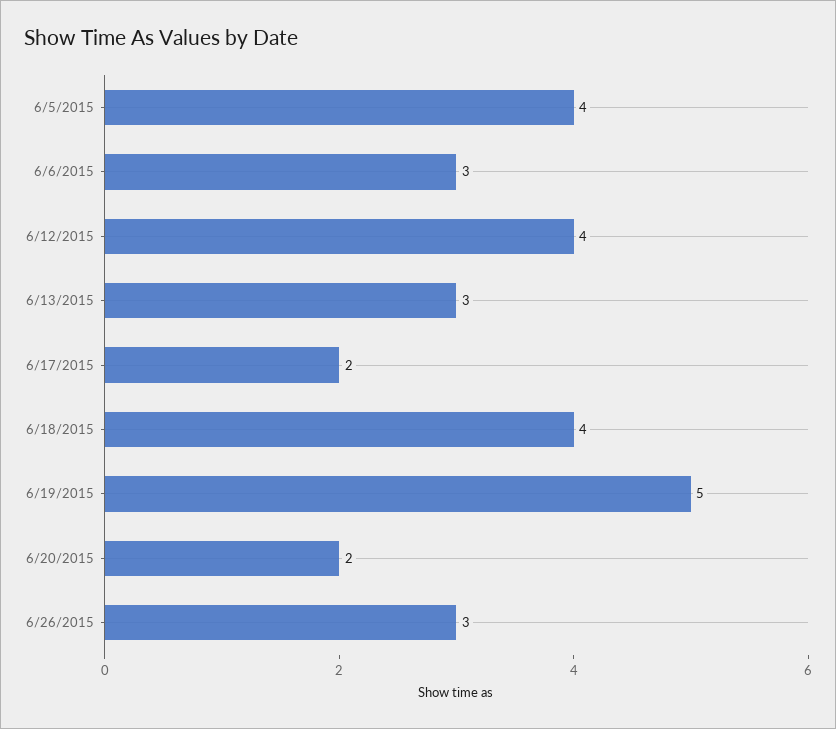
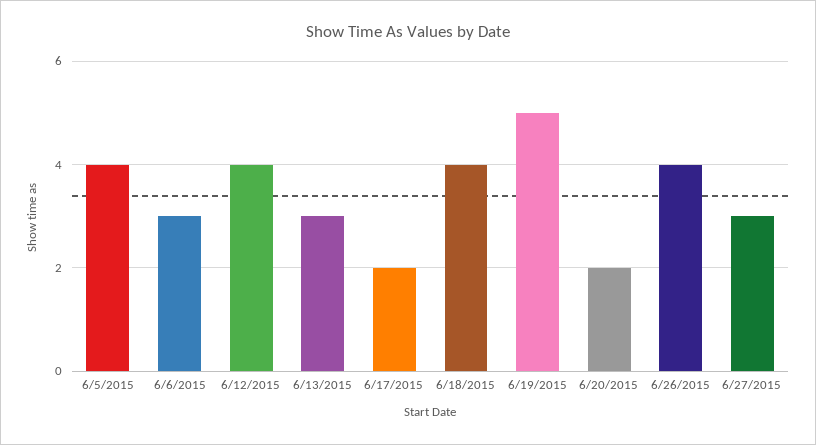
6/26/2015: 3 -> 4
6/27/2015: none -> 3

